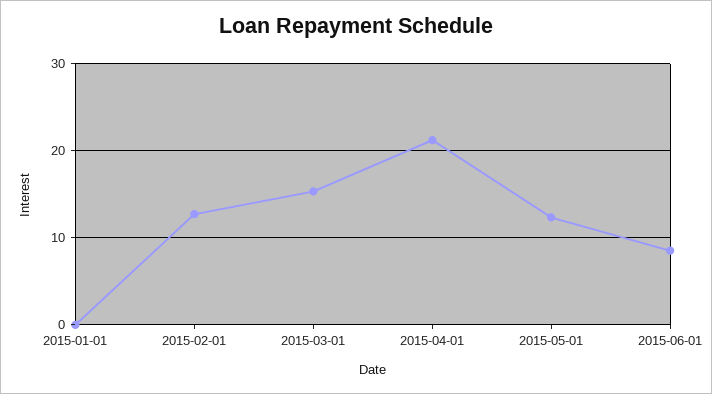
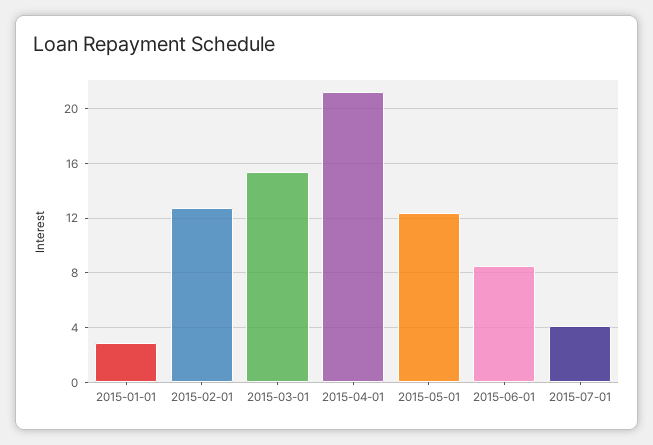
2015-01-01: 0 -> 3
2015-07-01: none -> 4

